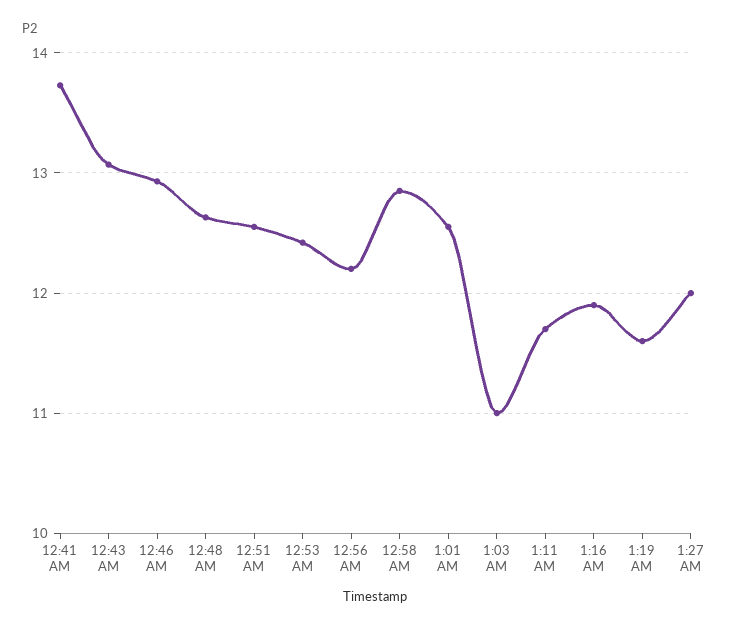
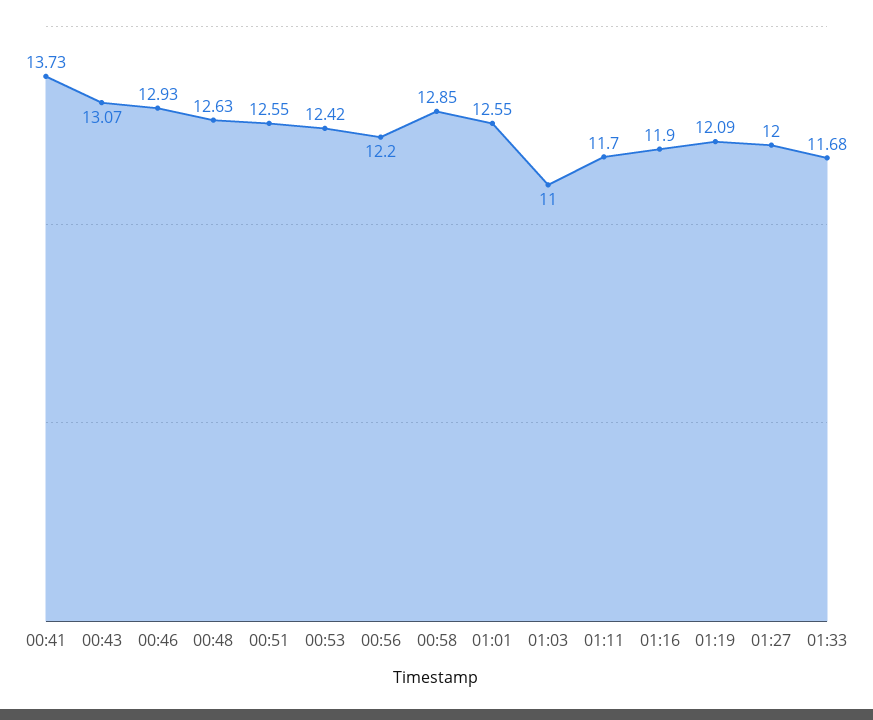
1:19 AM: 11.6 -> 12.09
01:33: none -> 11.68

